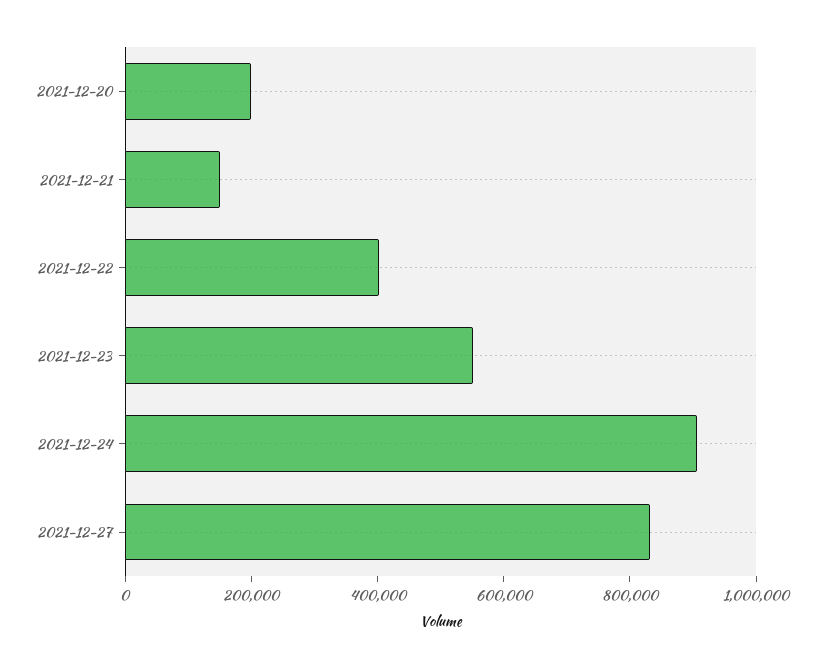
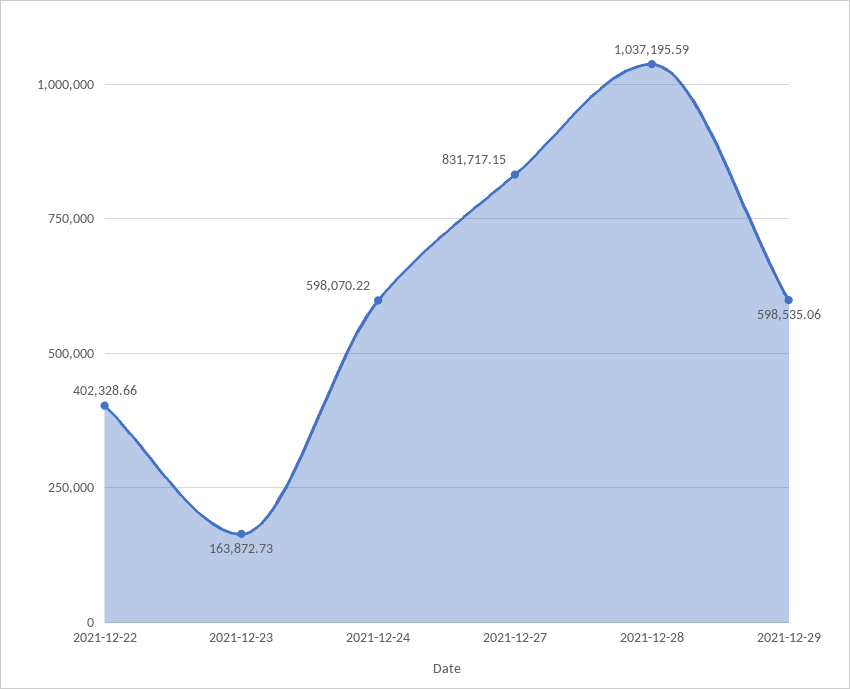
2021-12-20: 200000 -> none
2021-12-21: 150000 -> none
2021-12-23: 550000 -> 163872.73
2021-12-24: 900000 -> 598070.22
2021-12-28: none -> 1037195.59
2021-12-29: none -> 598535.06

